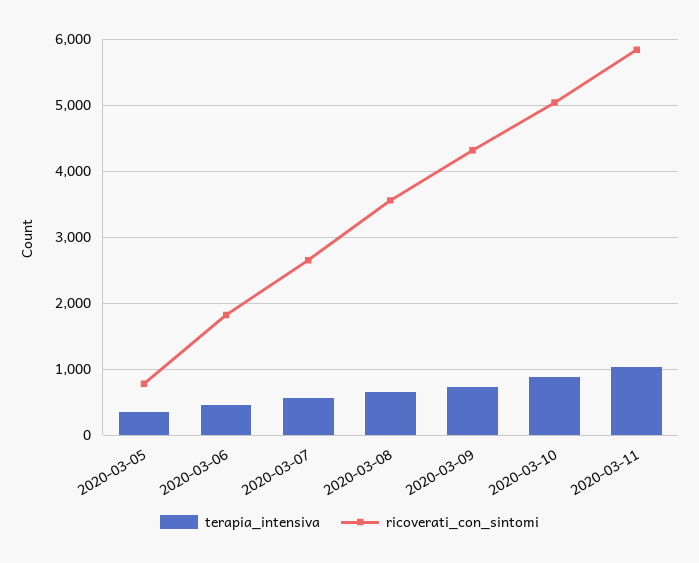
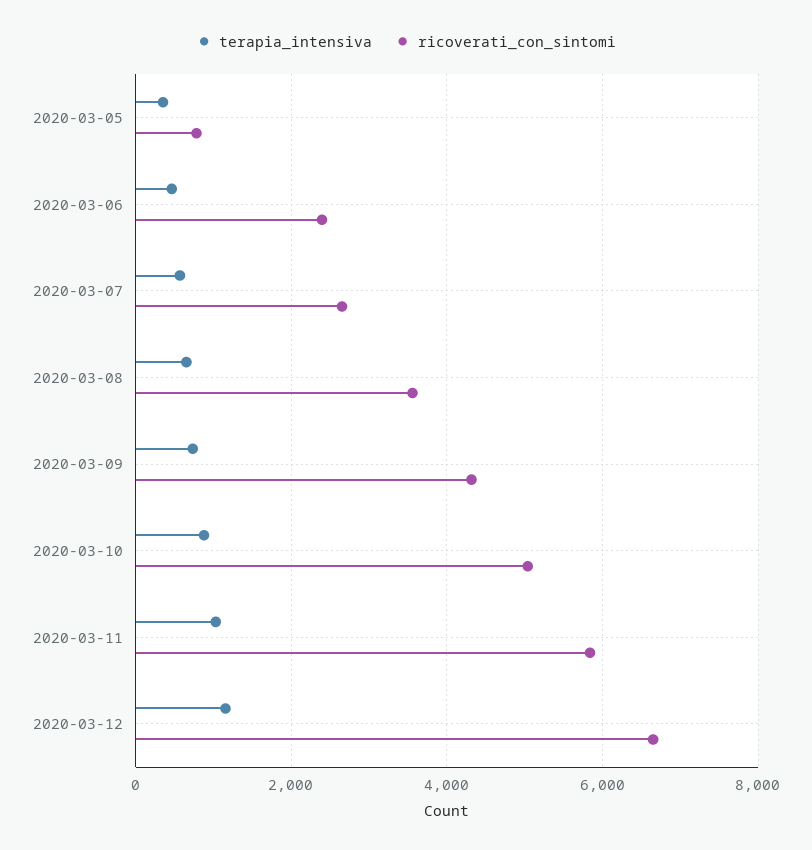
ricoverati_con_sintomi, 2020-03-06: 1800 -> 2400
terapia_intensiva, 2020-03-12: none -> 1200
ricoverati_con_sintomi, 2020-03-12: none -> 6600

